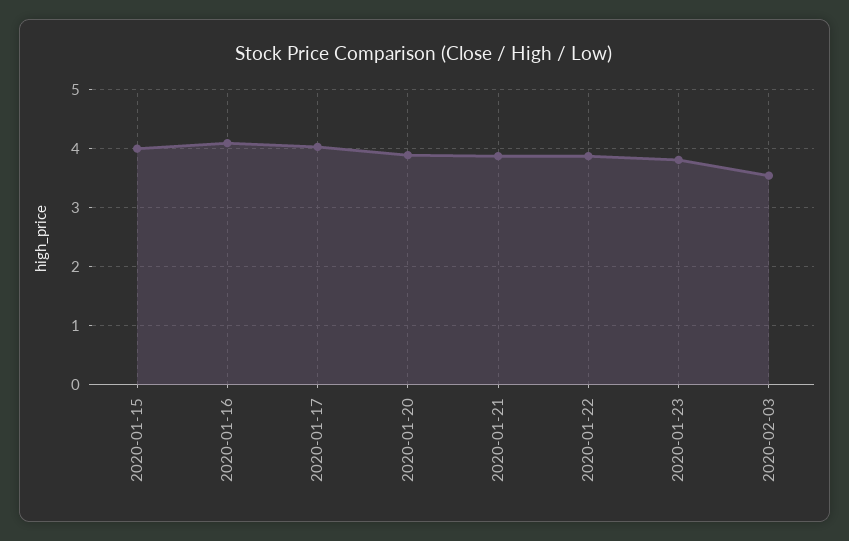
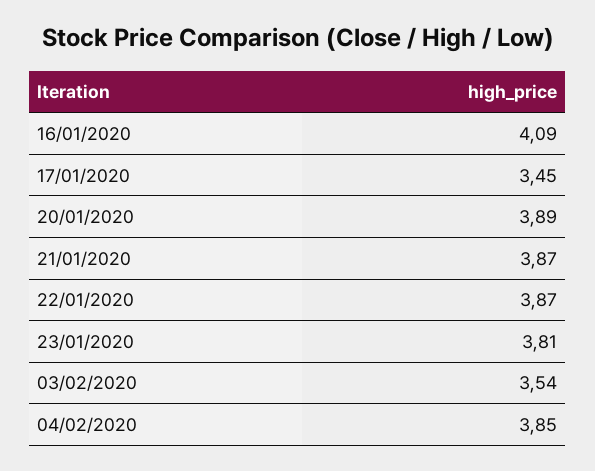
2020-01-15: 4 -> none
2020-01-17: 4 -> 3.45
04/02/2020: none -> 3.85

